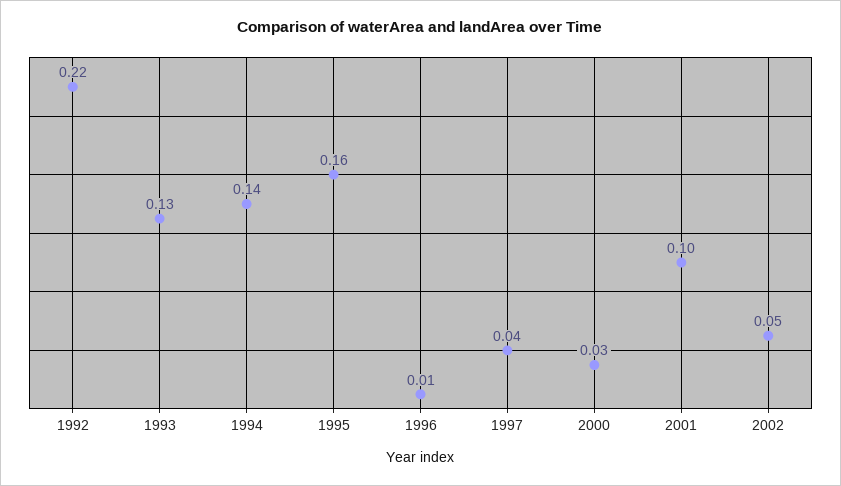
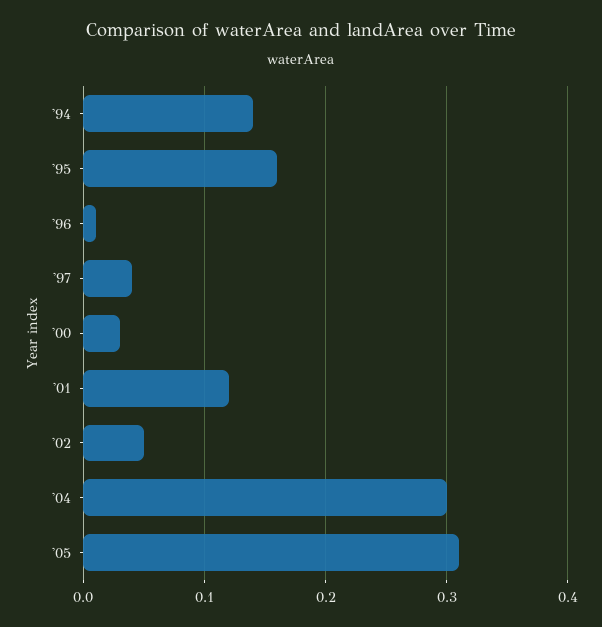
1992: 0.22 -> none
1993: 0.13 -> none
2001: 0.1 -> 0.12
'04: none -> 0.3
'05: none -> 0.31

